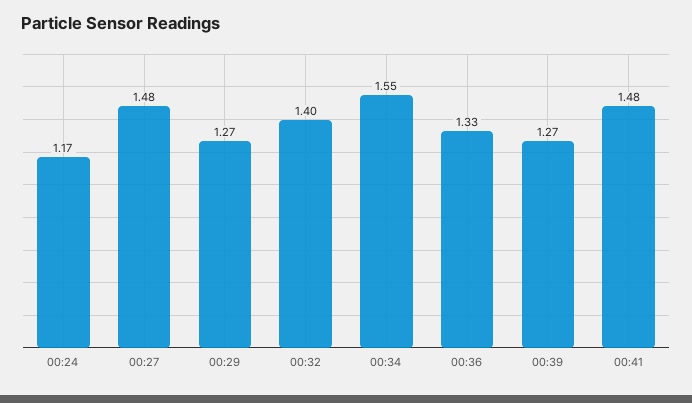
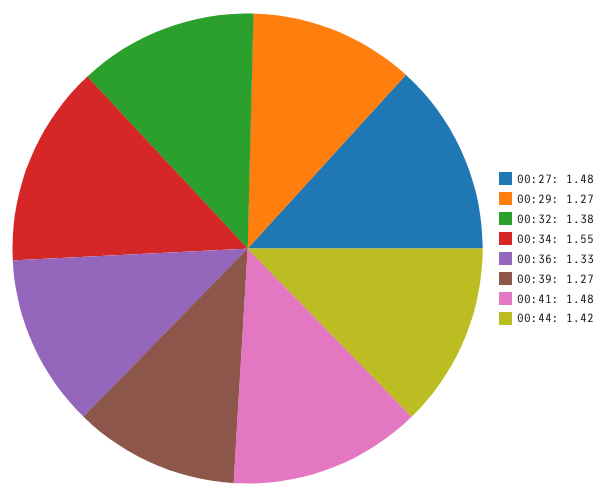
00:24: 1.17 -> none
00:32: 1.4 -> 1.38
00:44: none -> 1.42

